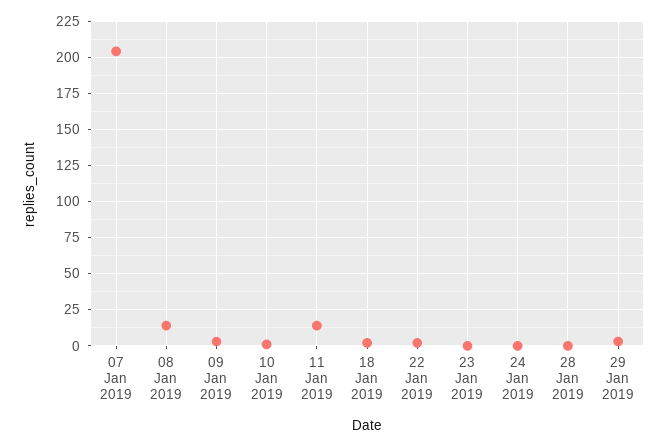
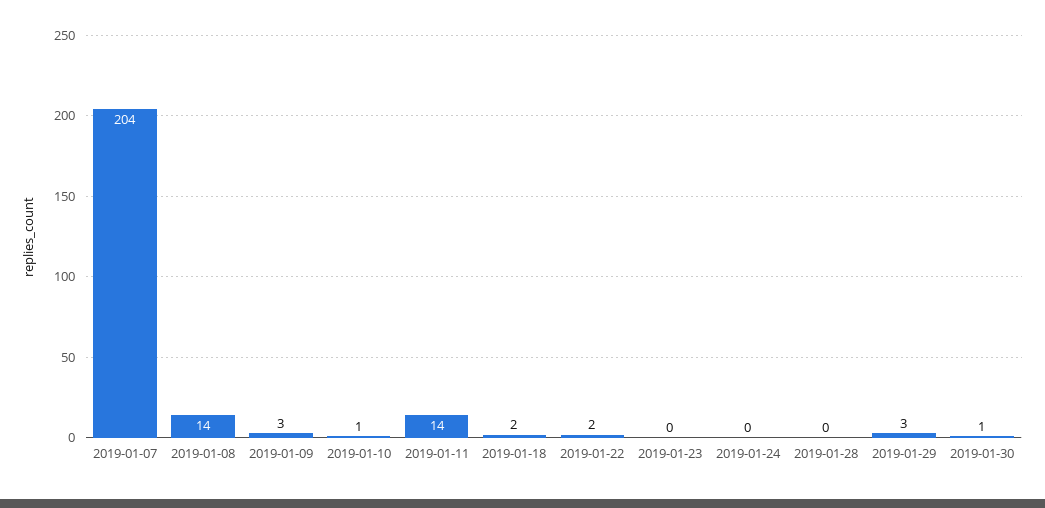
2019-01-30: none -> 1

